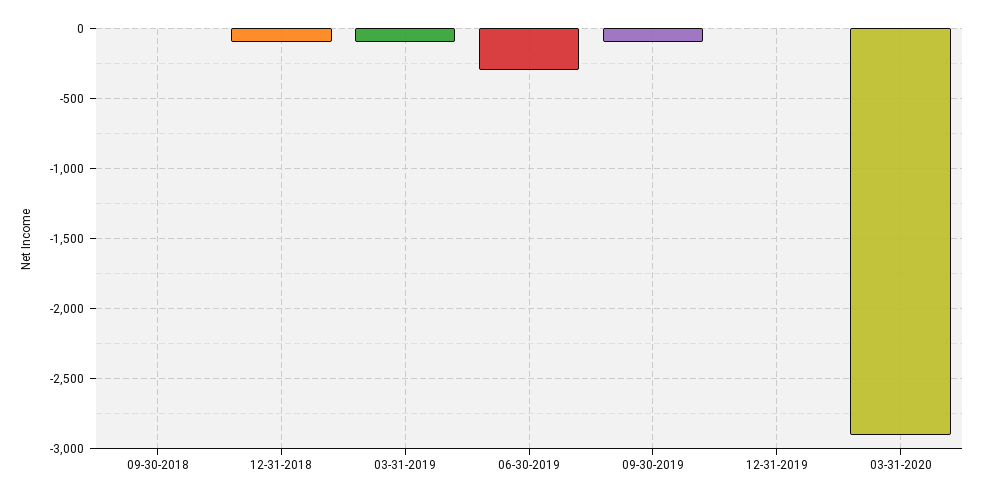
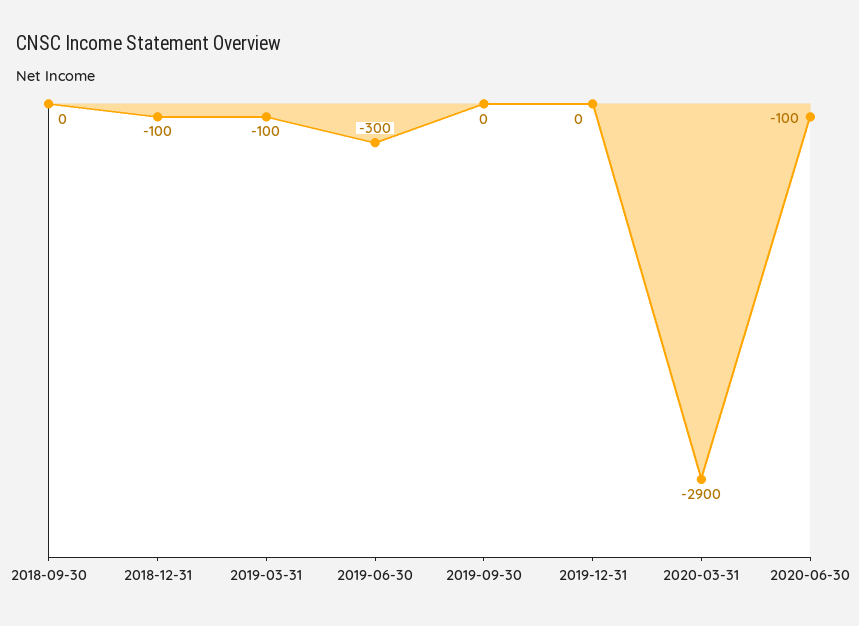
09-30-2019: -100 -> 0
2020-06-30: none -> -100

